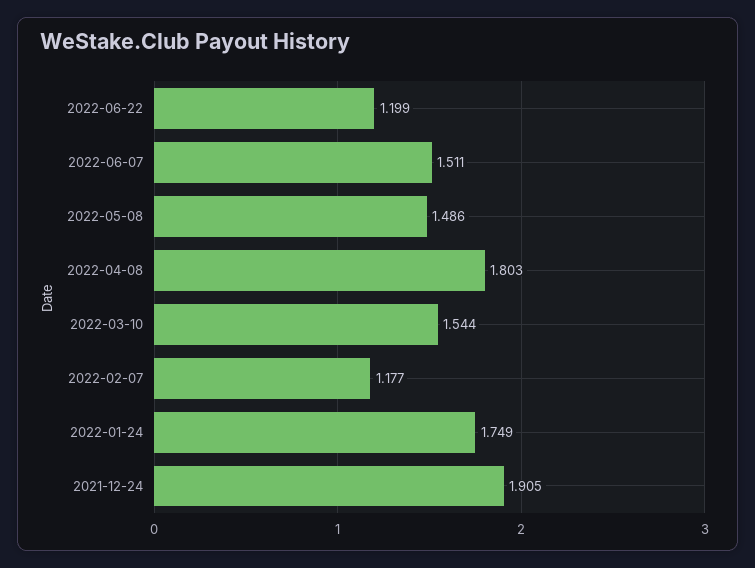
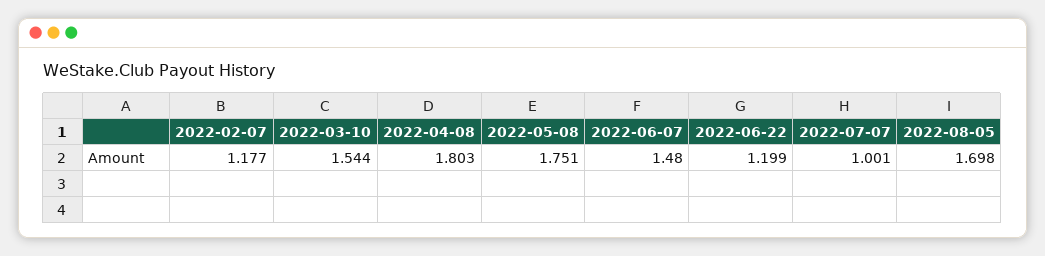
2022-06-07: 1.511 -> 1.48
2022-05-08: 1.486 -> 1.751
2022-01-24: 1.749 -> none
2021-12-24: 1.905 -> none
2022-07-07: none -> 1.001
2022-08-05: none -> 1.698

